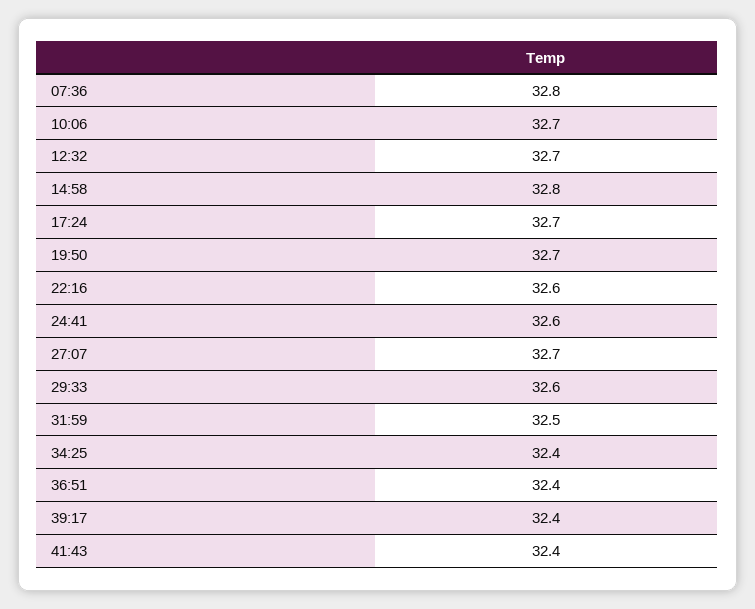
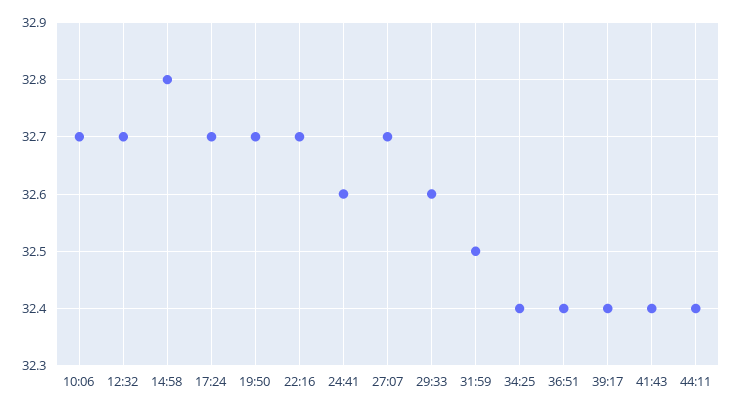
07:36: 32.8 -> none
22:16: 32.6 -> 32.7
44:11: none -> 32.4

